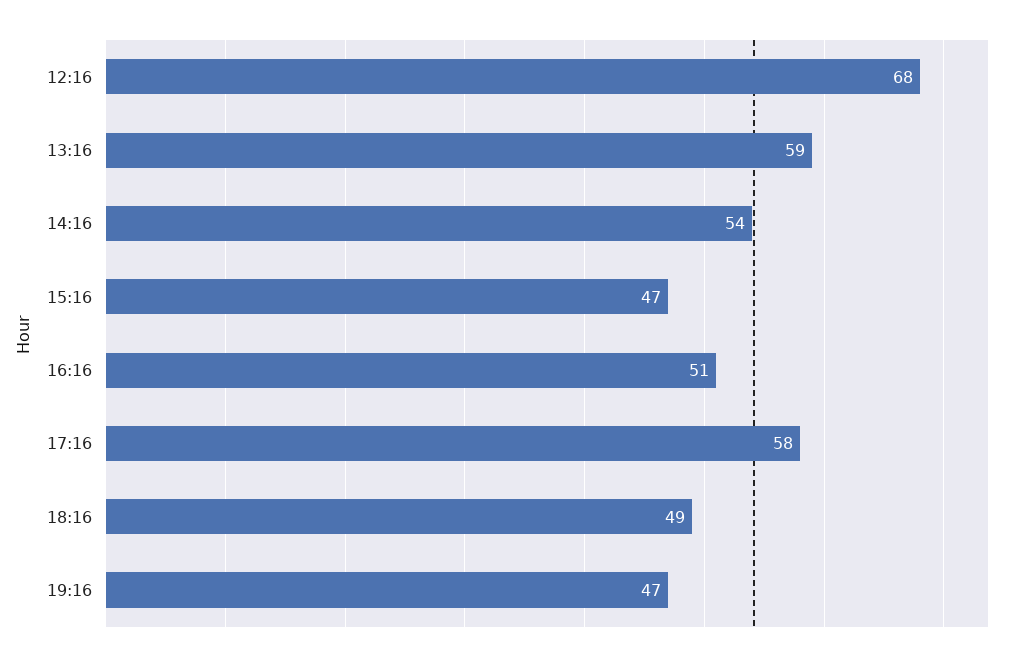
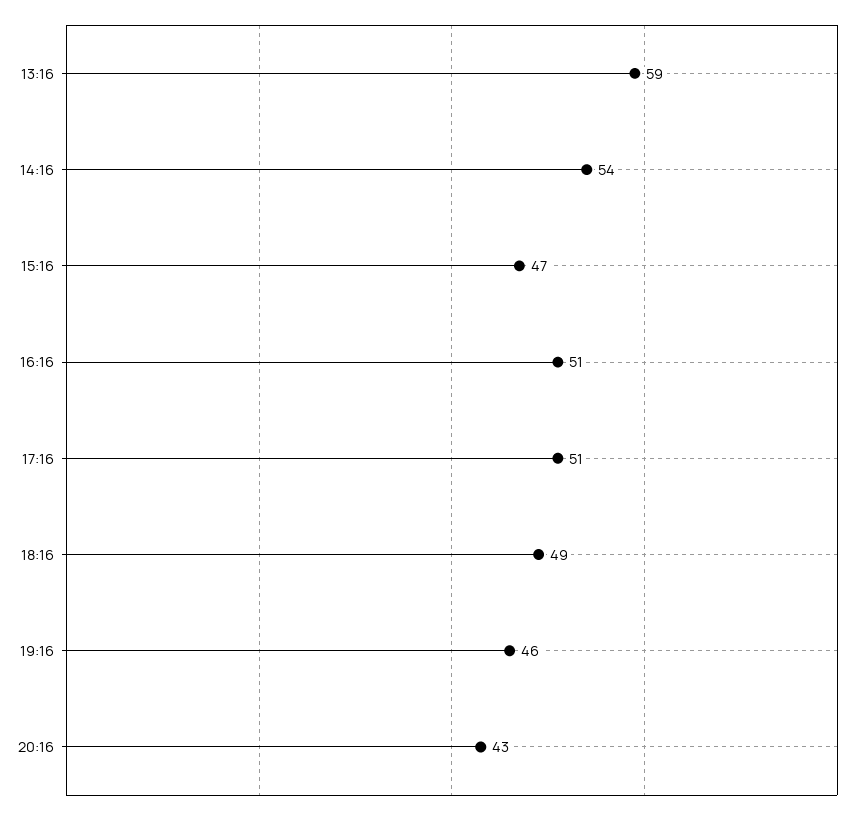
12:16: 68 -> none
17:16: 58 -> 51
19:16: 47 -> 46
20:16: none -> 43

